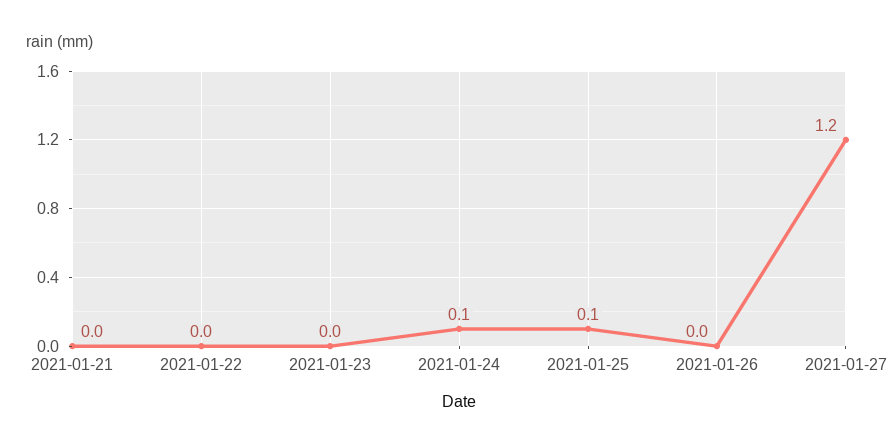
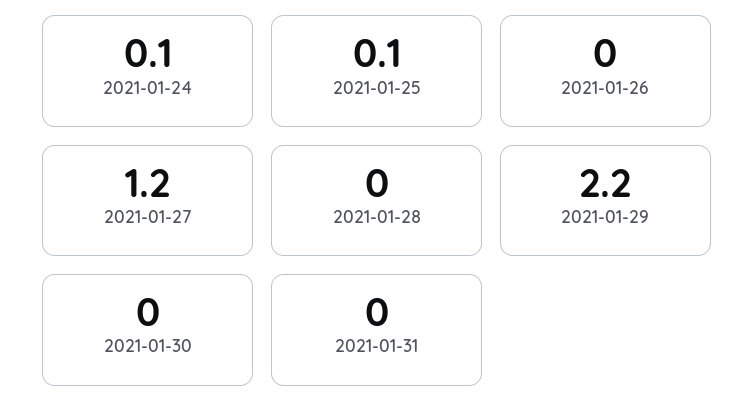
2021-01-21: 0 -> none
2021-01-22: 0 -> none
2021-01-23: 0 -> none
2021-01-28: none -> 0
2021-01-29: none -> 2.2
2021-01-30: none -> 0
2021-01-31: none -> 0

